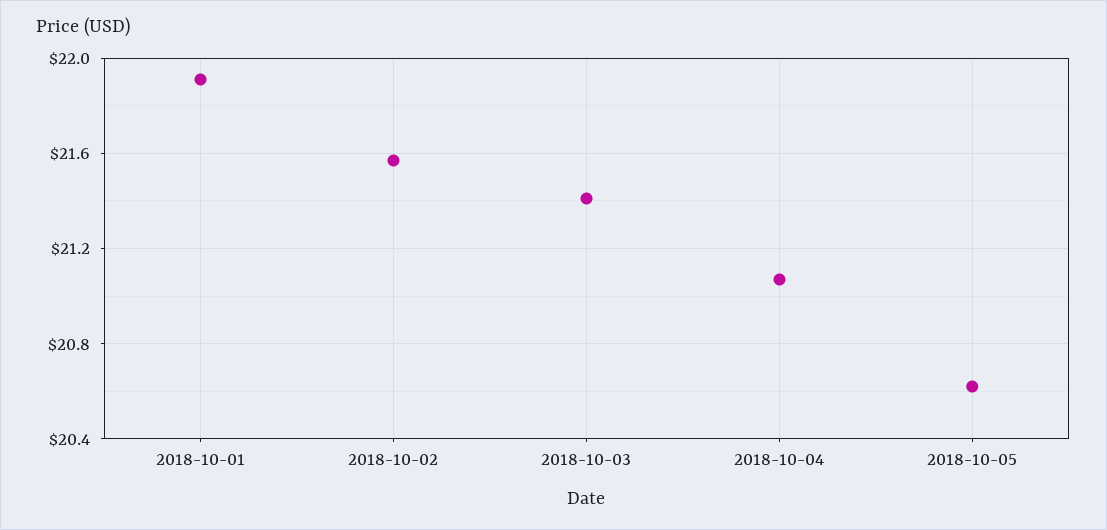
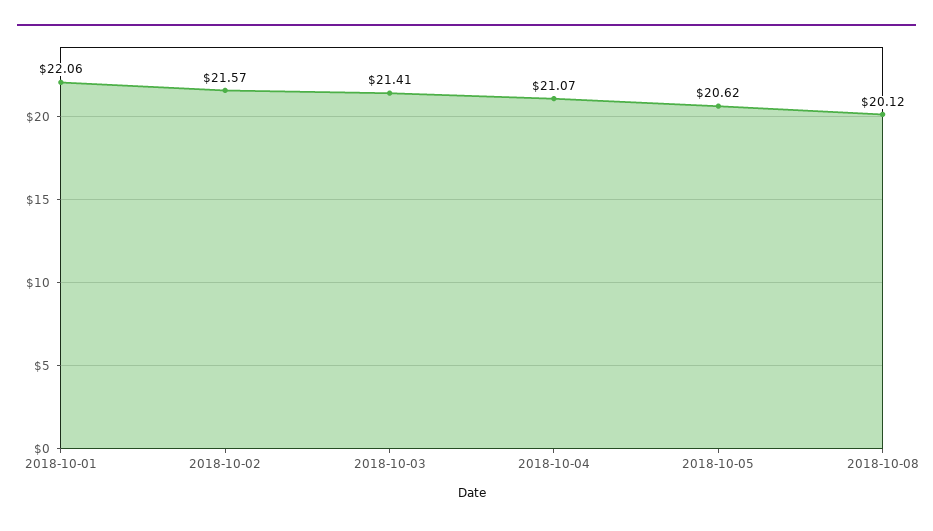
2018-10-01: 21.9 -> 22.06
2018-10-08: none -> 20.12

